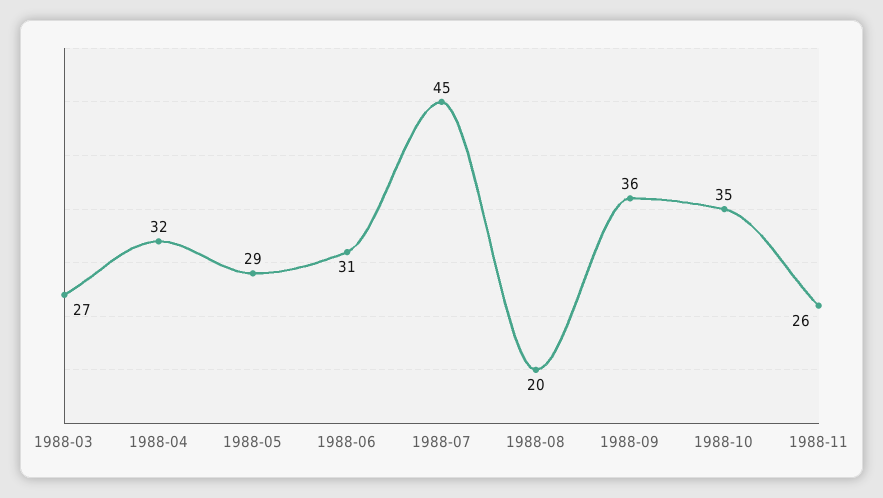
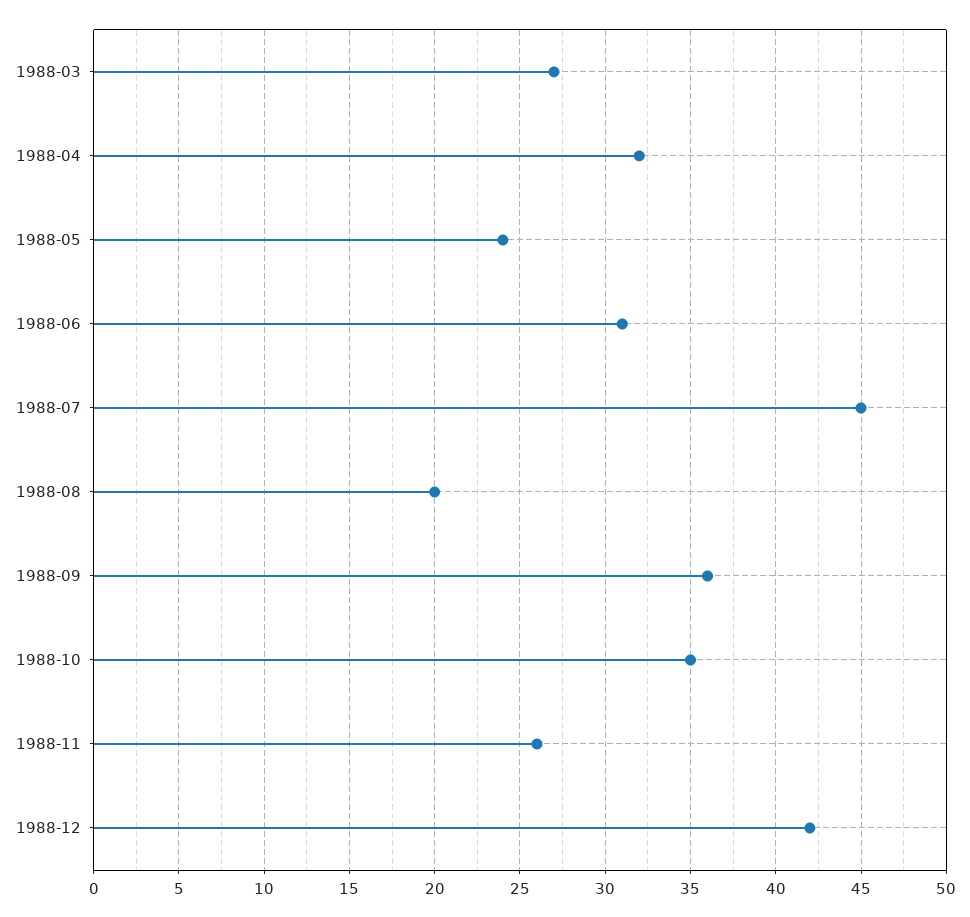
1988-05: 29 -> 24
1988-12: none -> 42

